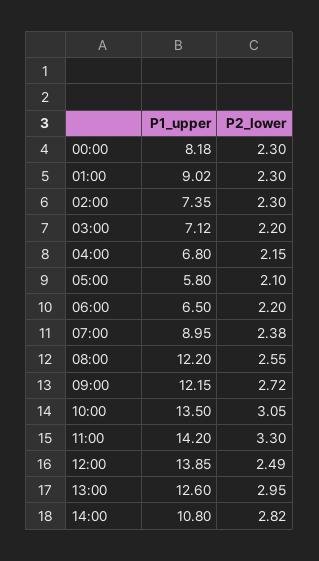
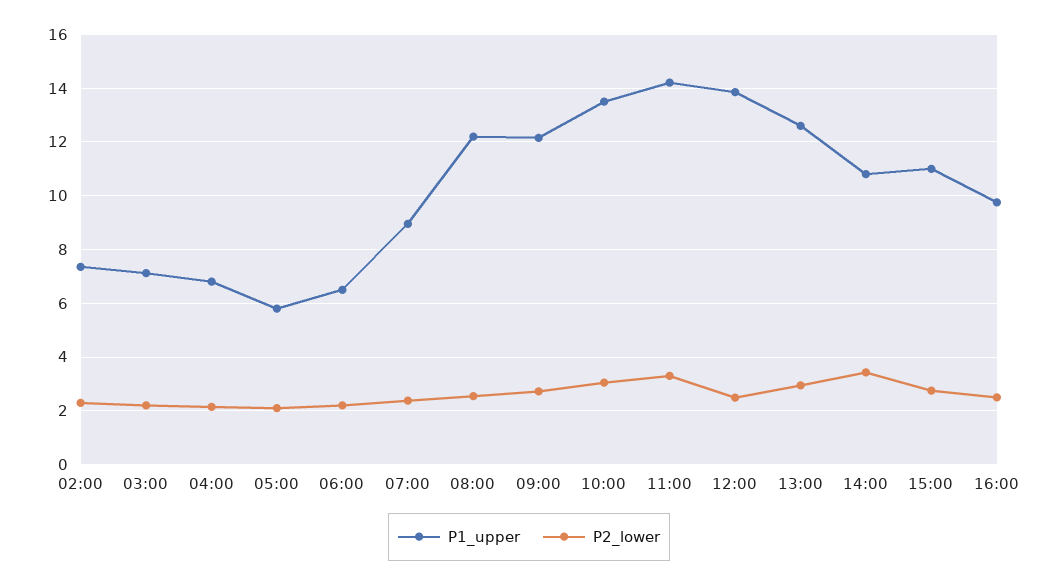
P1_upper, 00:00: 8.18 -> none
P2_lower, 00:00: 2.3 -> none
P1_upper, 01:00: 9.02 -> none
P2_lower, 01:00: 2.3 -> none
P2_lower, 14:00: 2.82 -> 3.5
P1_upper, 15:00: none -> 11
P2_lower, 15:00: none -> 2.75
P1_upper, 16:00: none -> 9.75
P2_lower, 16:00: none -> 2.5

